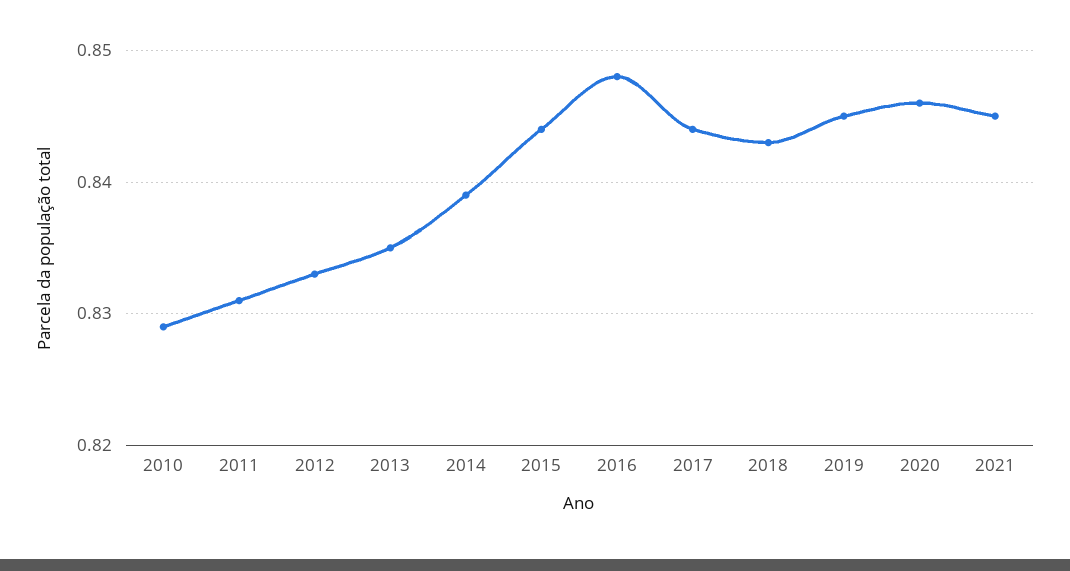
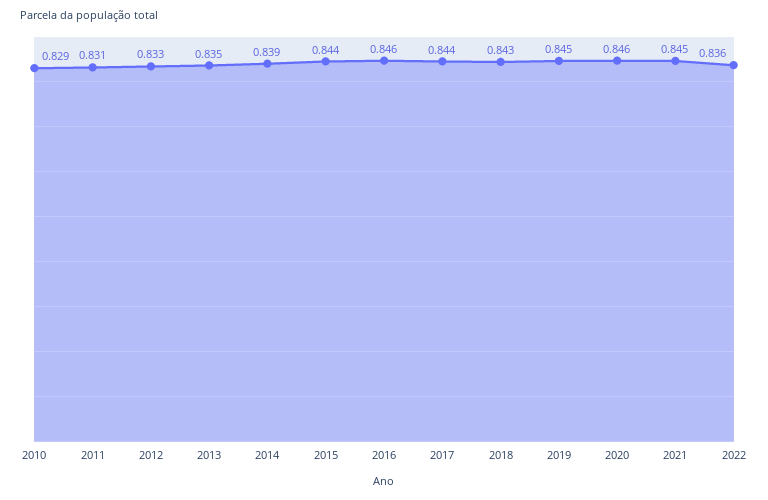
2016: 0.848 -> 0.846
2022: none -> 0.836

